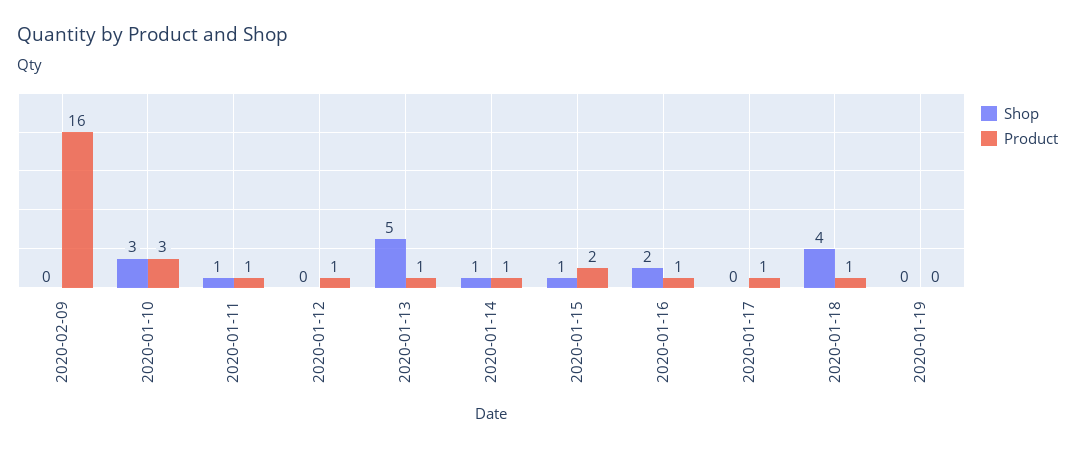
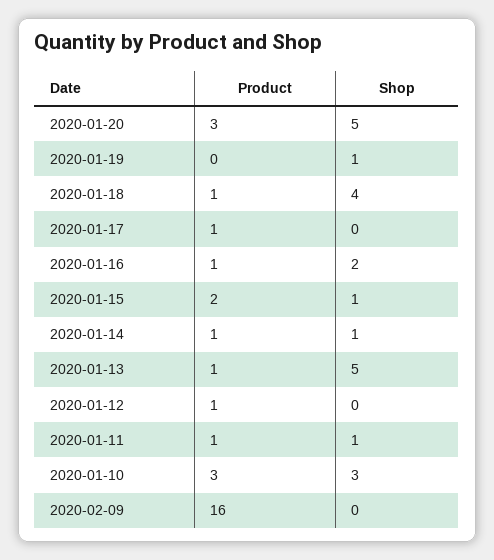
Shop, 2020-01-19: 0 -> 1
Product, 2020-01-20: none -> 3
Shop, 2020-01-20: none -> 5

